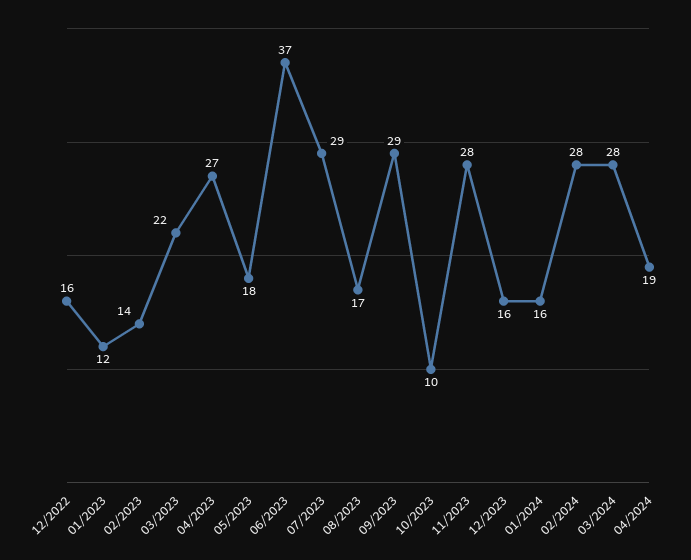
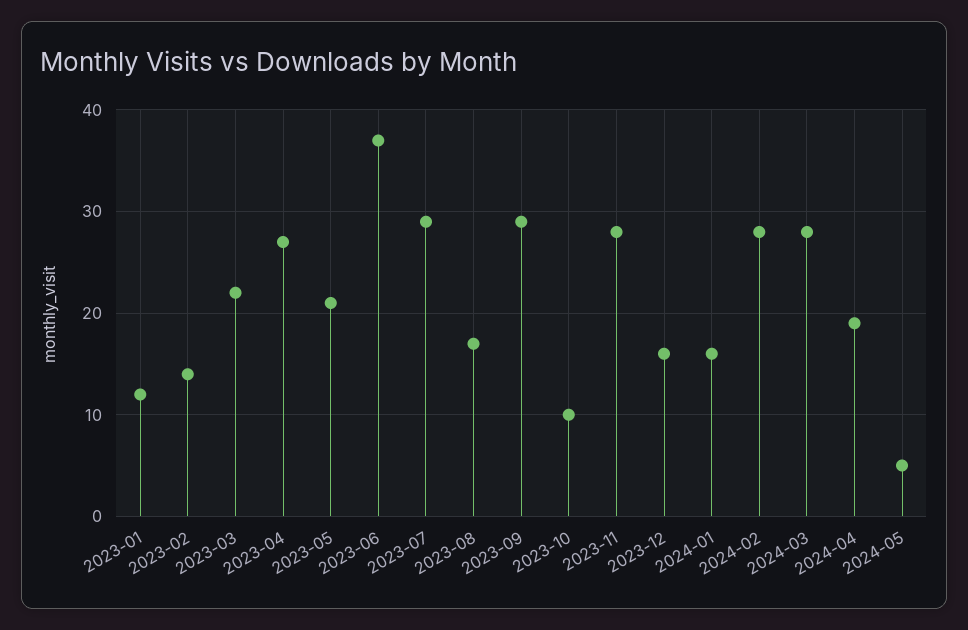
12/2022: 16 -> none
05/2023: 18 -> 21
2024-05: none -> 5

